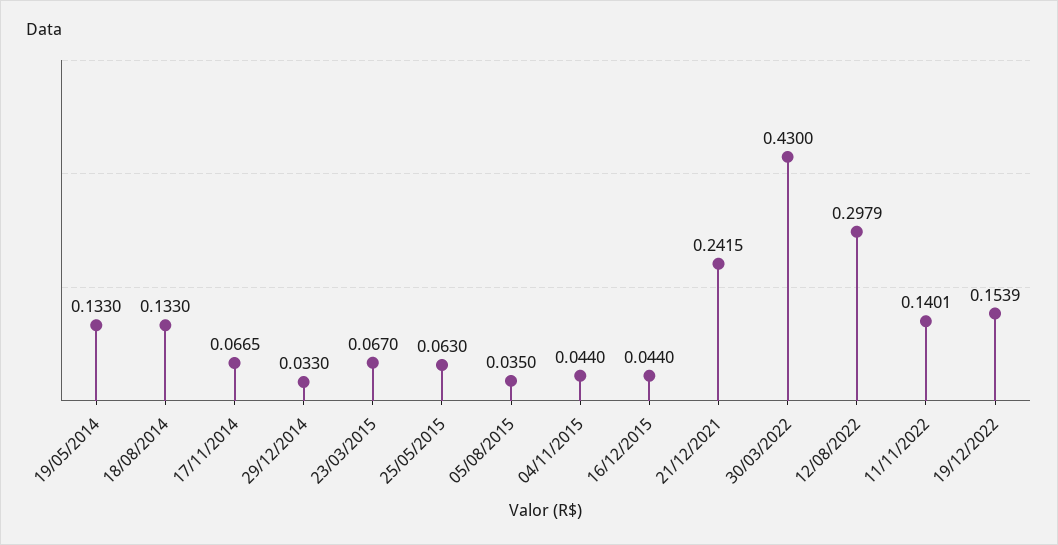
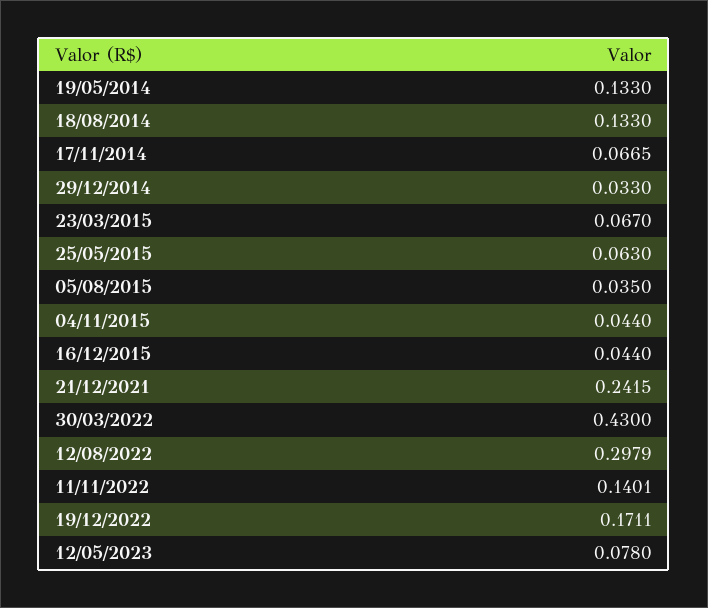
19/12/2022: 0.1539 -> 0.1711
12/05/2023: none -> 0.078

